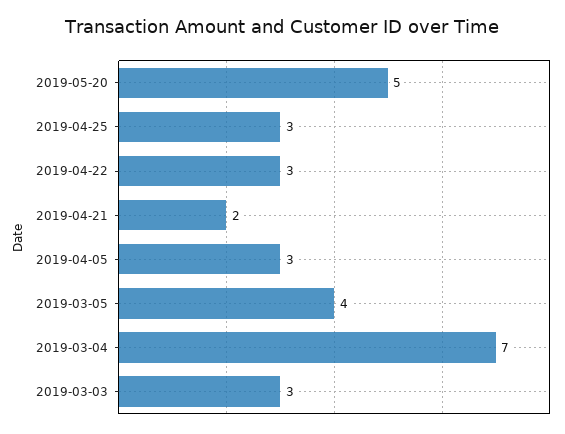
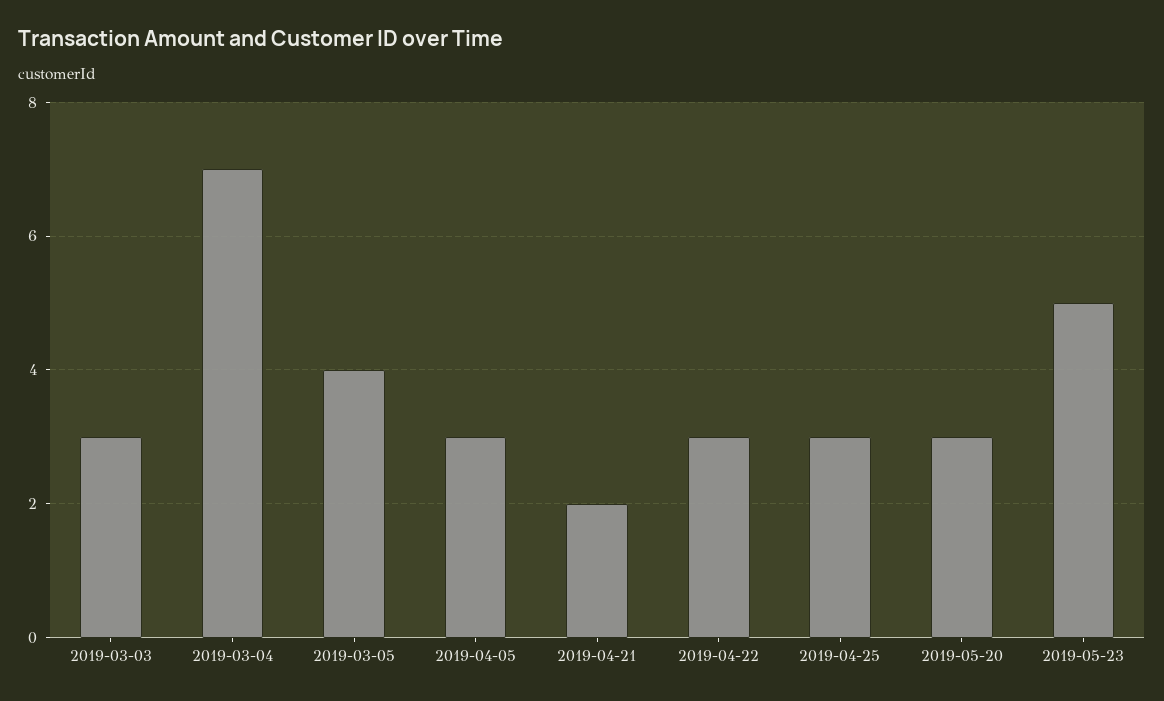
2019-05-20: 5 -> 3
2019-05-23: none -> 5

